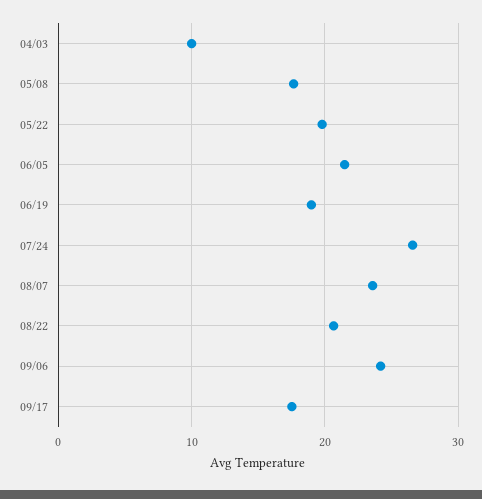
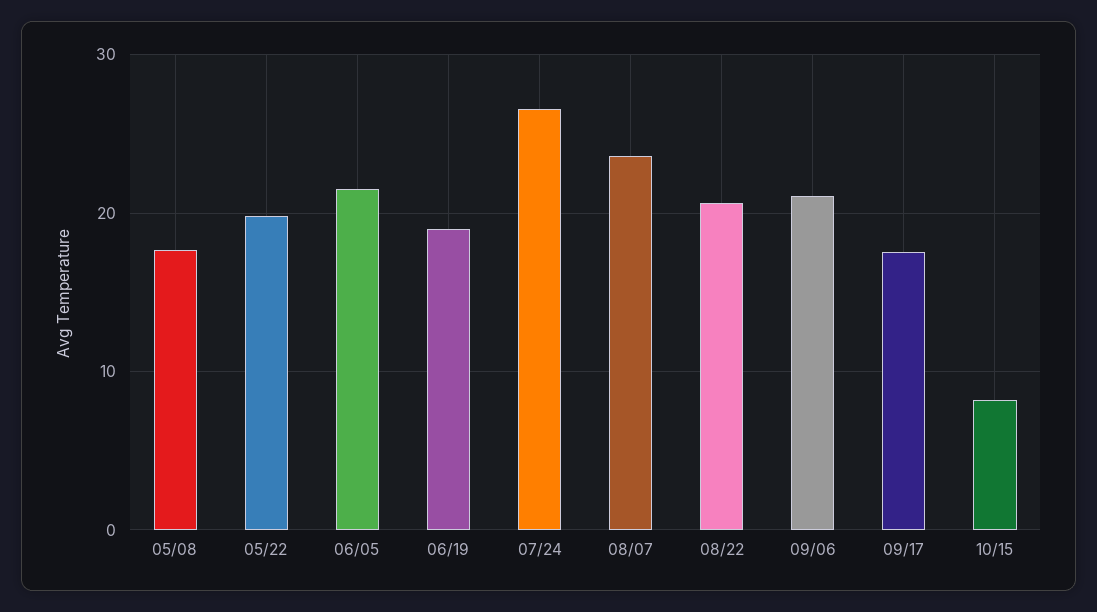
04/03: 10 -> none
09/06: 24 -> 21
10/15: none -> 8

